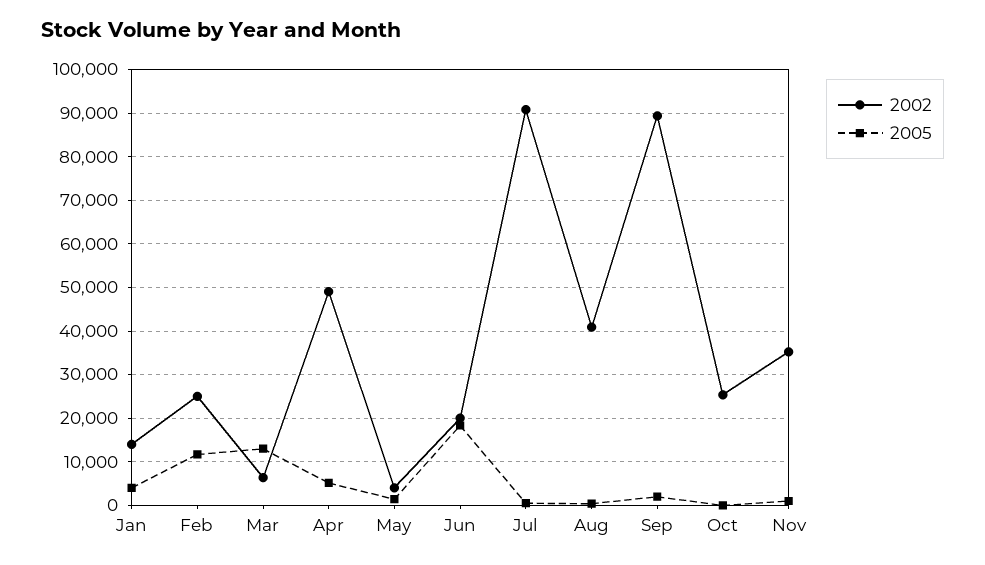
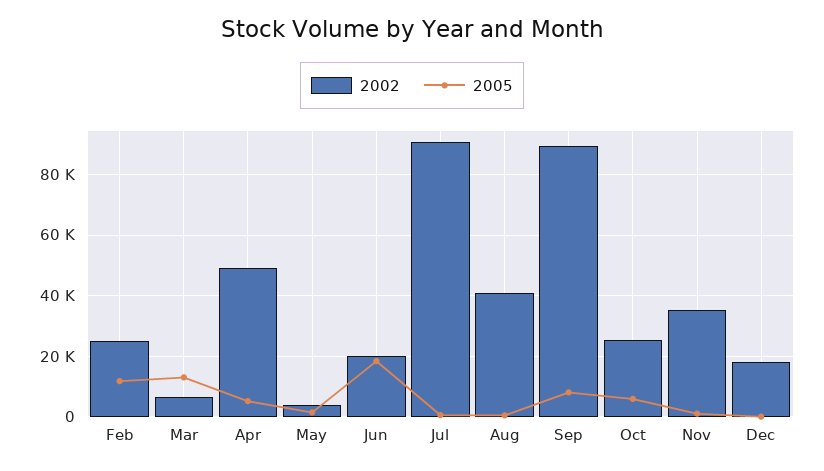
2002, Jan: 14000 -> none
2005, Jan: 4000 -> none
2005, Sep: 2000 -> 8000
2005, Oct: 0 -> 6000
2002, Dec: none -> 18000
2005, Dec: none -> 0

